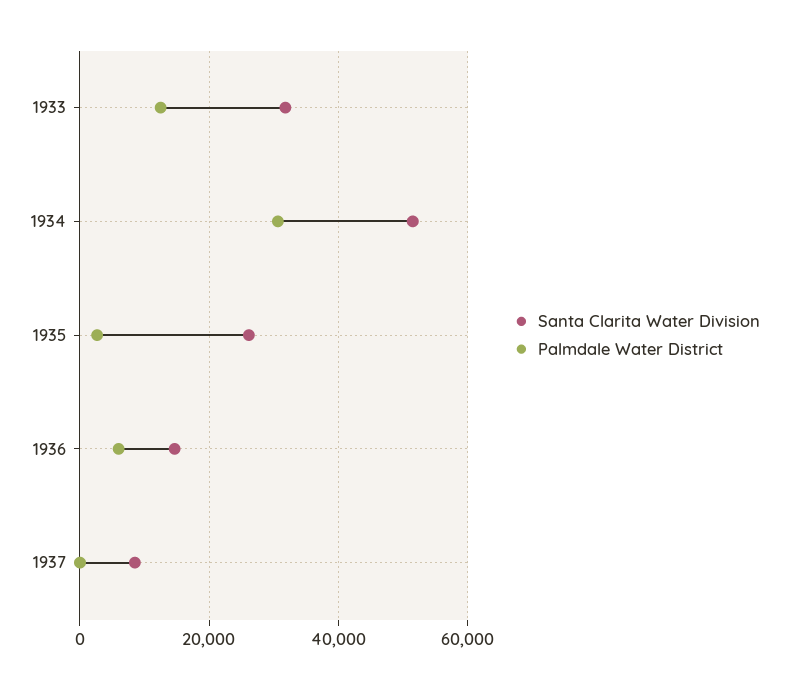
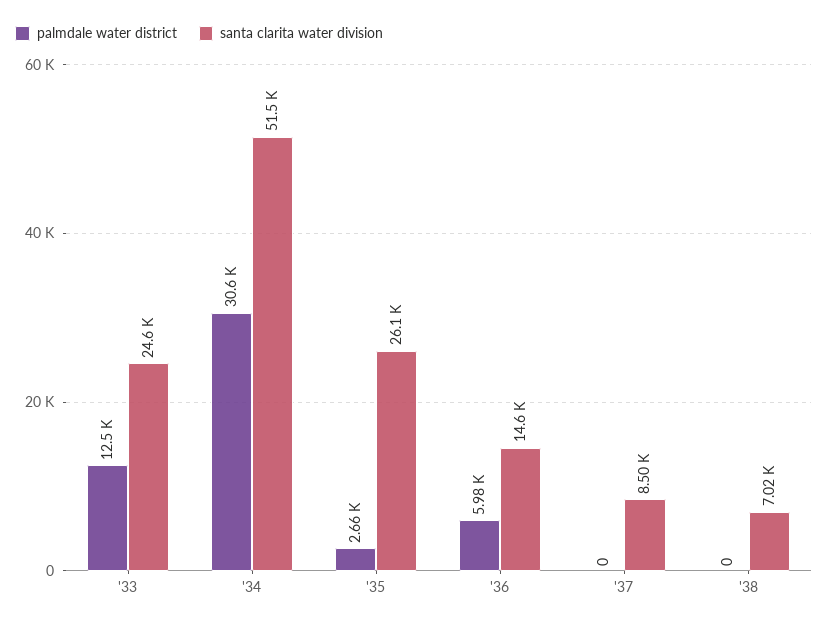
Santa Clarita Water Division, 1933: 32000 -> 24600
Palmdale Water District, '38: none -> 0
Santa Clarita Water Division, '38: none -> 7020

